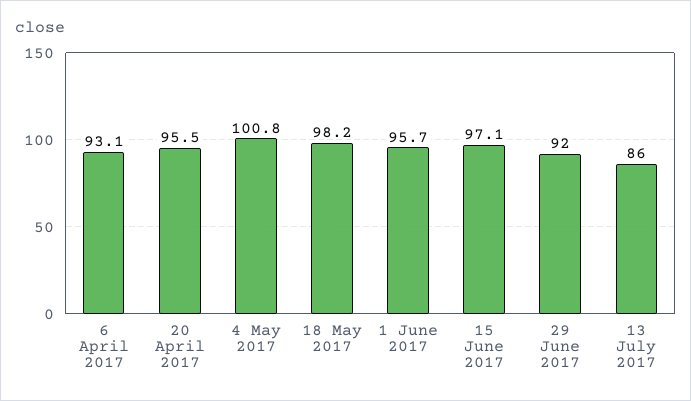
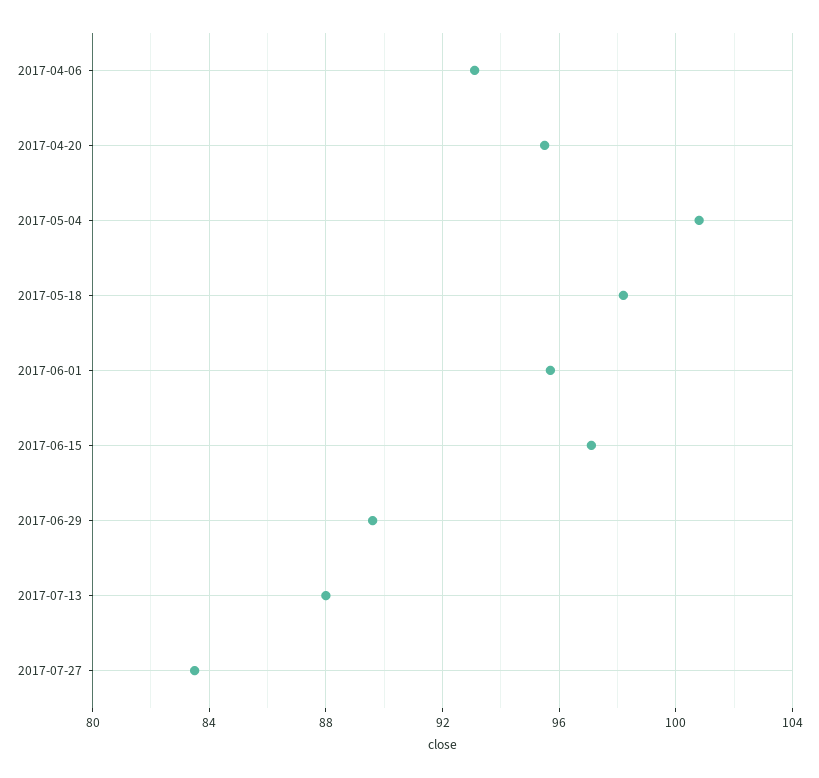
29 June 2017: 92 -> 89.5
13 July 2017: 86 -> 88
2017-07-27: none -> 83.5

